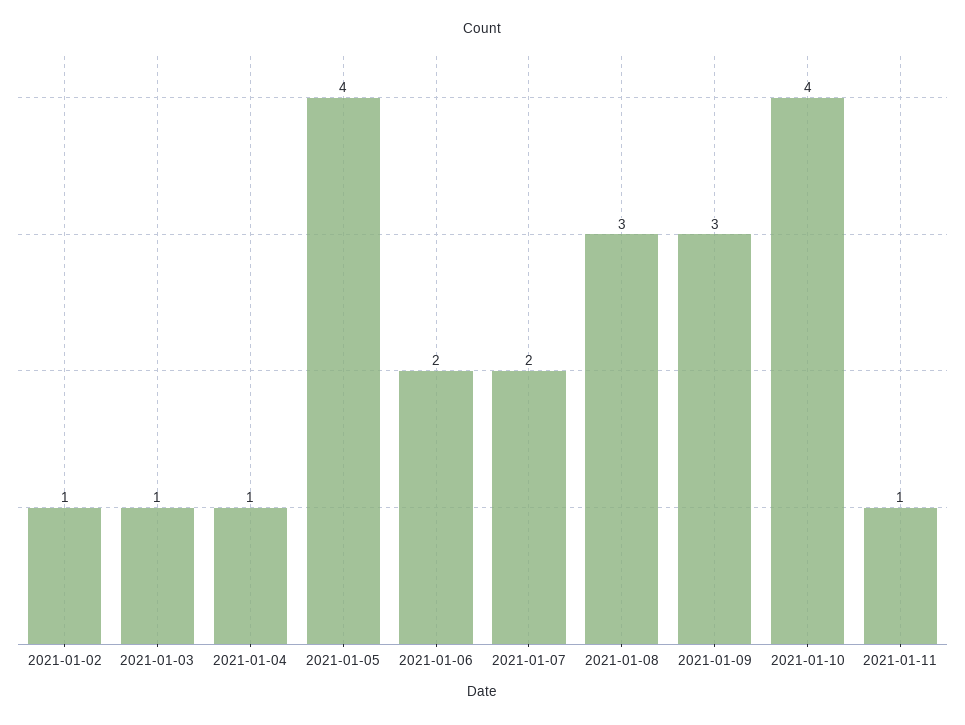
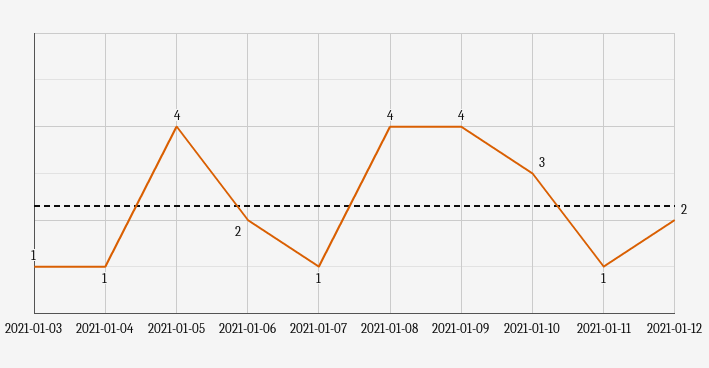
2021-01-02: 1 -> none
2021-01-07: 2 -> 1
2021-01-08: 3 -> 4
2021-01-09: 3 -> 4
2021-01-10: 4 -> 3
2021-01-12: none -> 2

